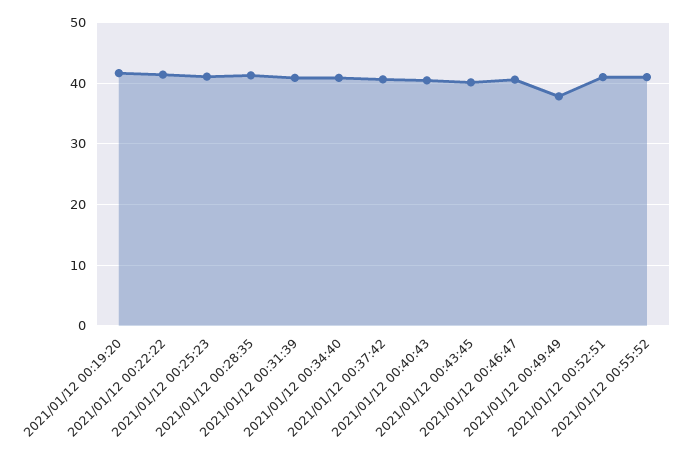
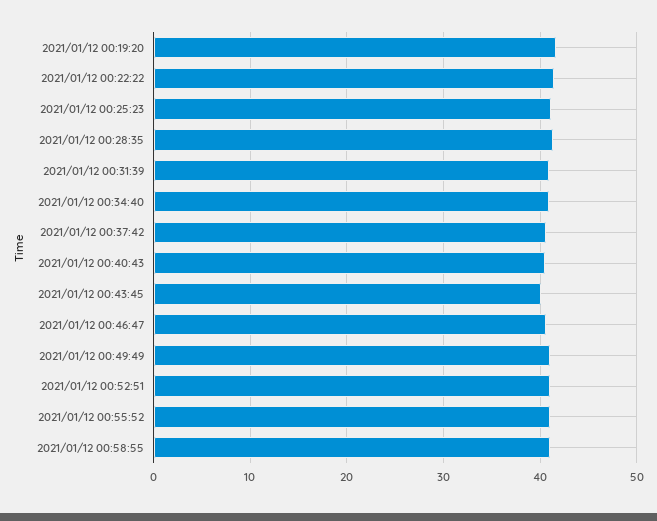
2021/01/12 00:49:49: 38 -> 41
2021/01/12 00:58:55: none -> 41

